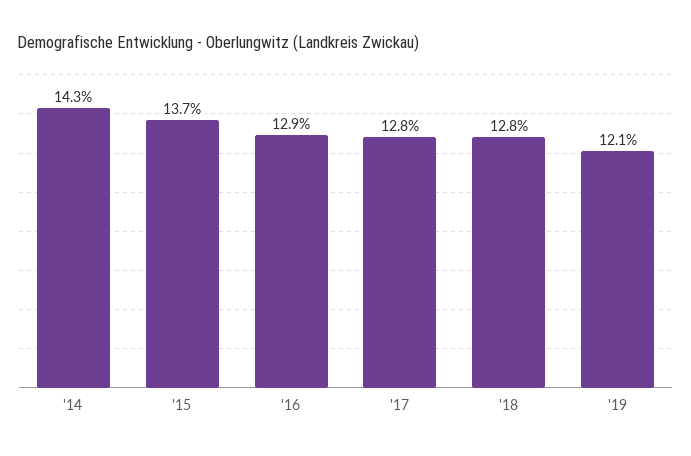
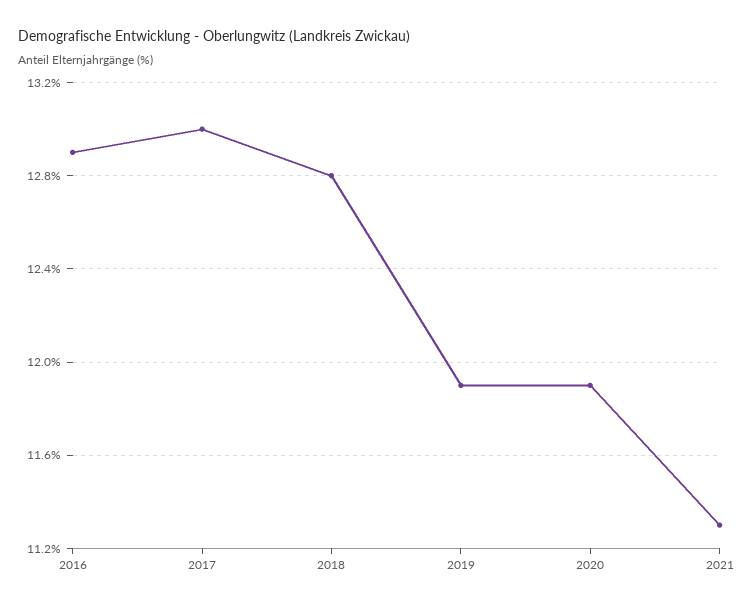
'14: 14.3 -> none
'15: 13.7 -> none
'17: 12.8 -> 13
'19: 12.1 -> 11.9
2020: none -> 11.9
2021: none -> 11.3

